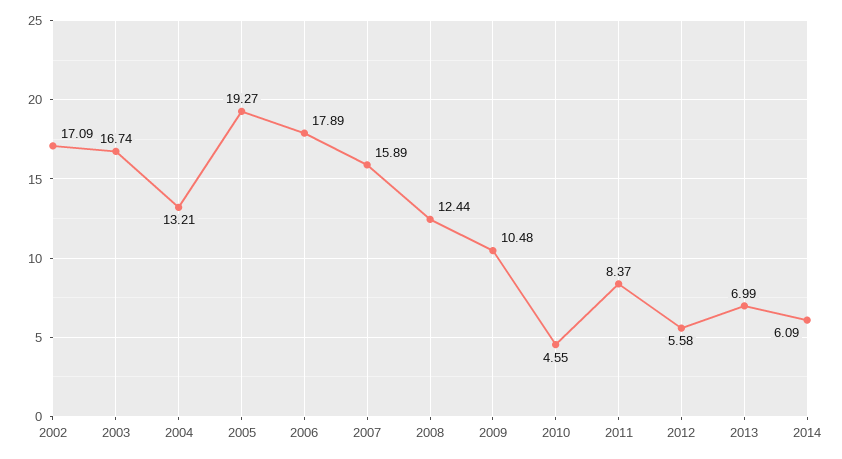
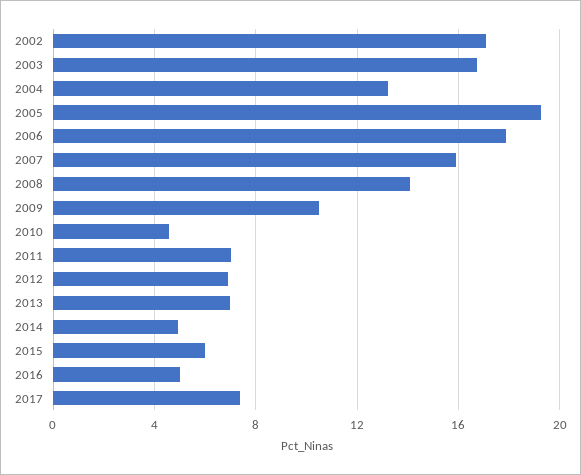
2008: 12.44 -> 14
2011: 8.37 -> 7
2012: 5.58 -> 7
2014: 6.09 -> 5
2015: none -> 6
2016: none -> 5
2017: none -> 7.5

